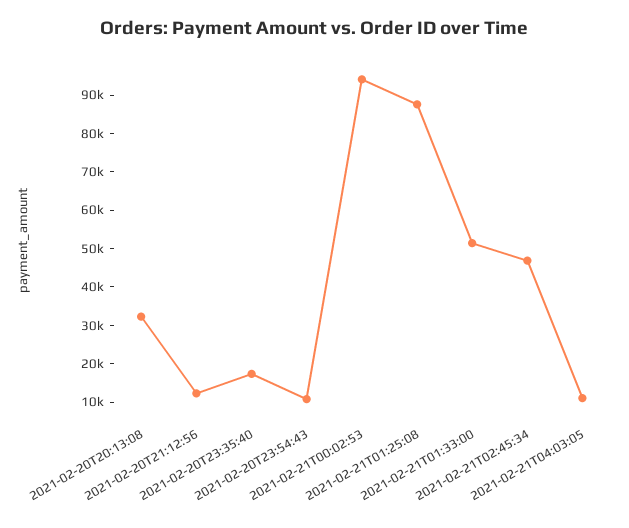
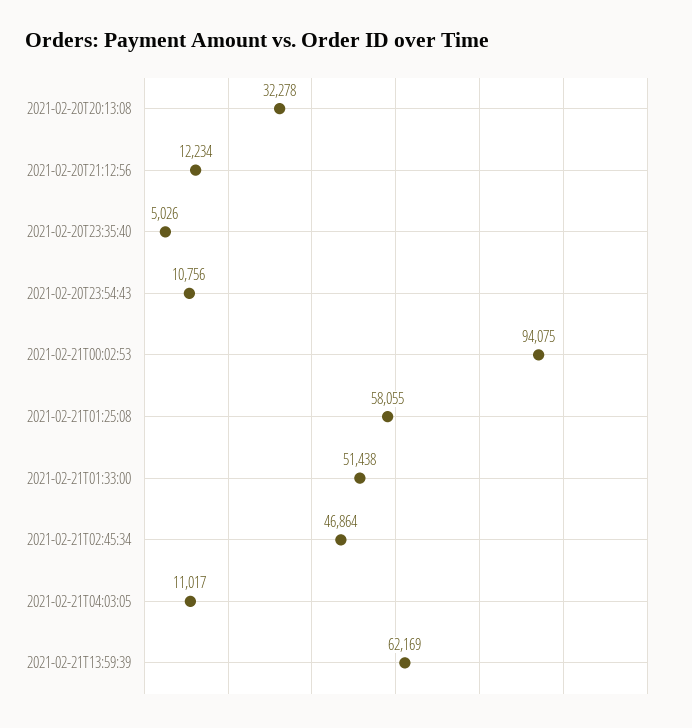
2021-02-20T23:35:40: 17500 -> 5026
2021-02-21T01:25:08: 87500 -> 58055
2021-02-21T13:59:39: none -> 62169

